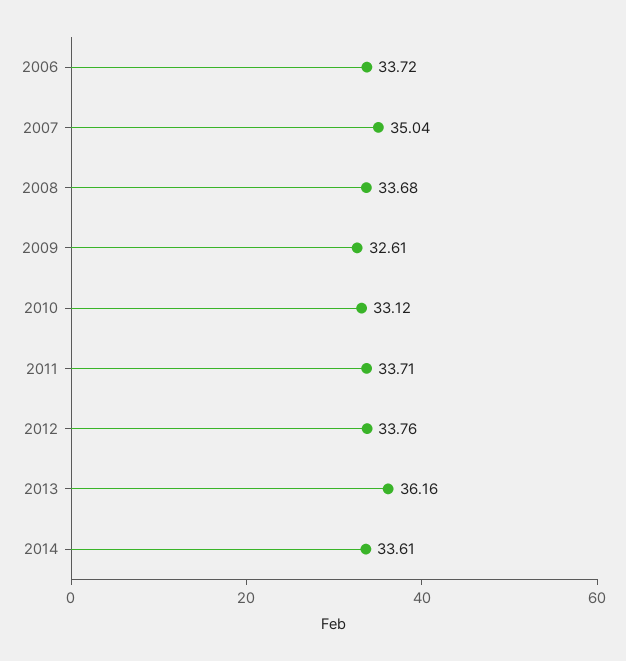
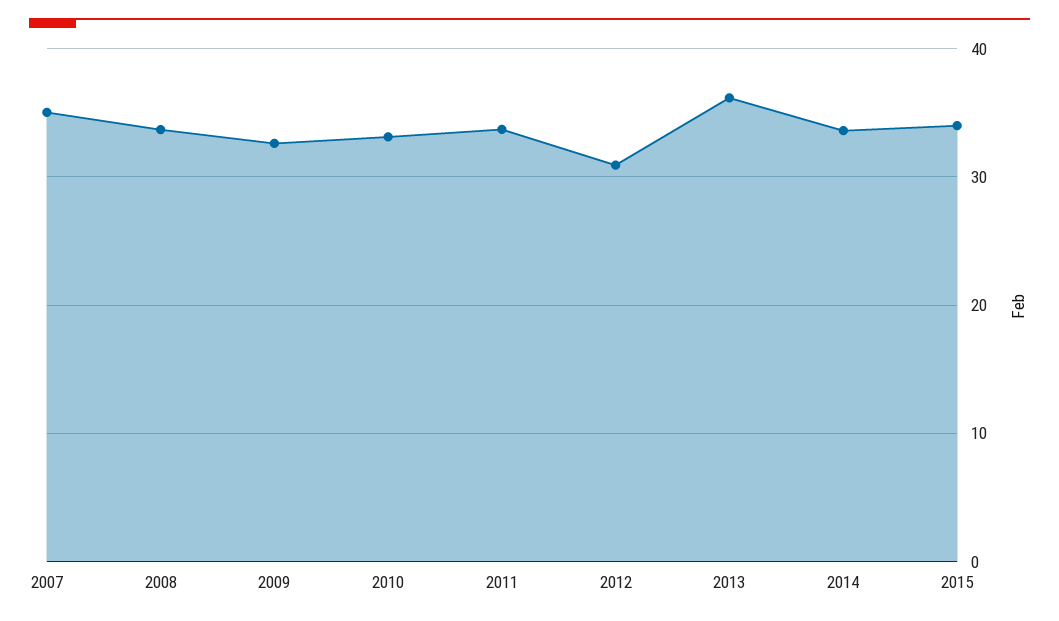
2006: 33.72 -> none
2012: 33.76 -> 31
2015: none -> 34

